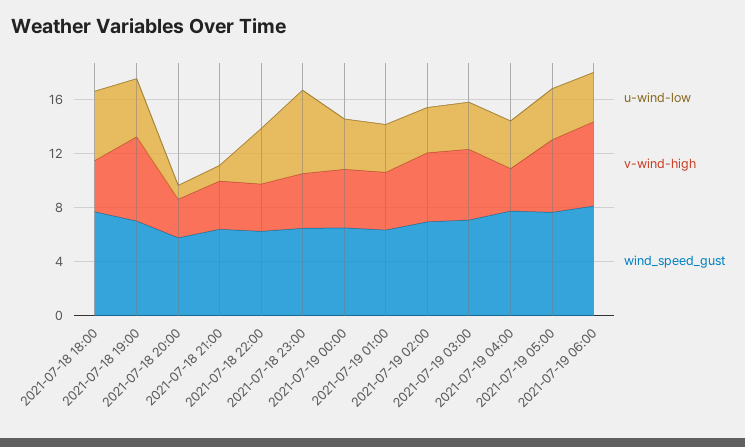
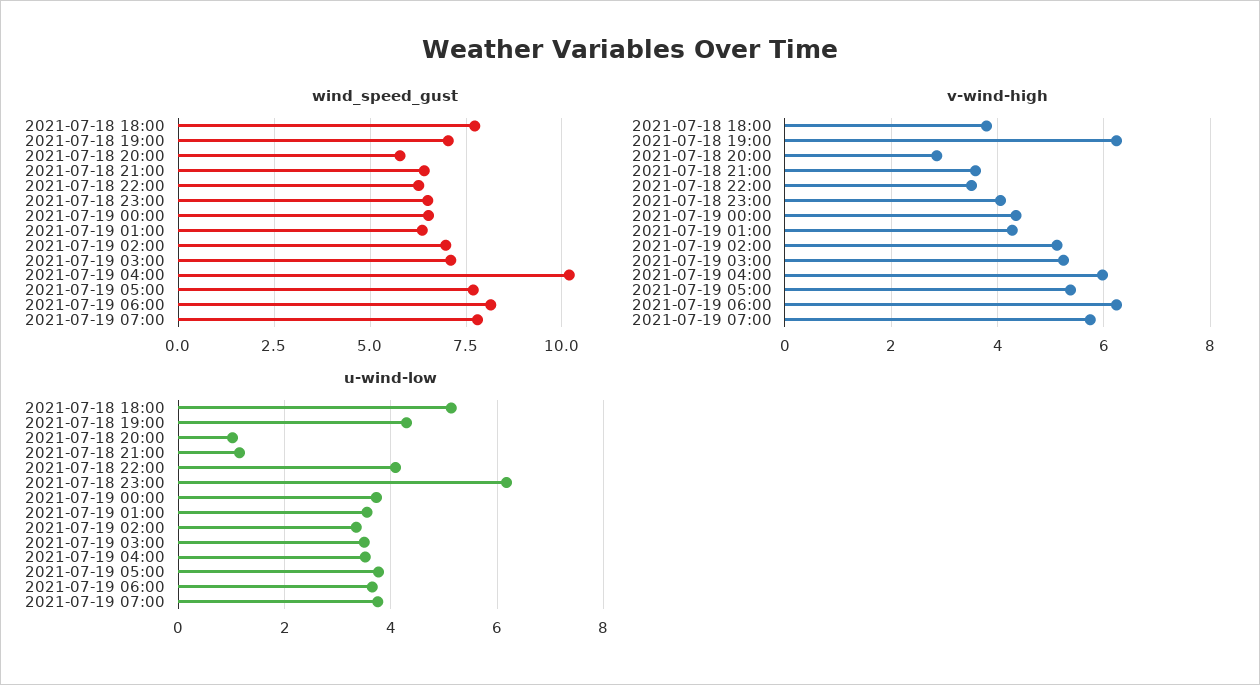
v-wind-high, 2021-07-19 04:00: 3 -> 6
wind_speed_gust, 2021-07-19 04:00: 8 -> 10.25
wind_speed_gust, 2021-07-19 07:00: none -> 7.75
v-wind-high, 2021-07-19 07:00: none -> 5.8
u-wind-low, 2021-07-19 07:00: none -> 3.8

